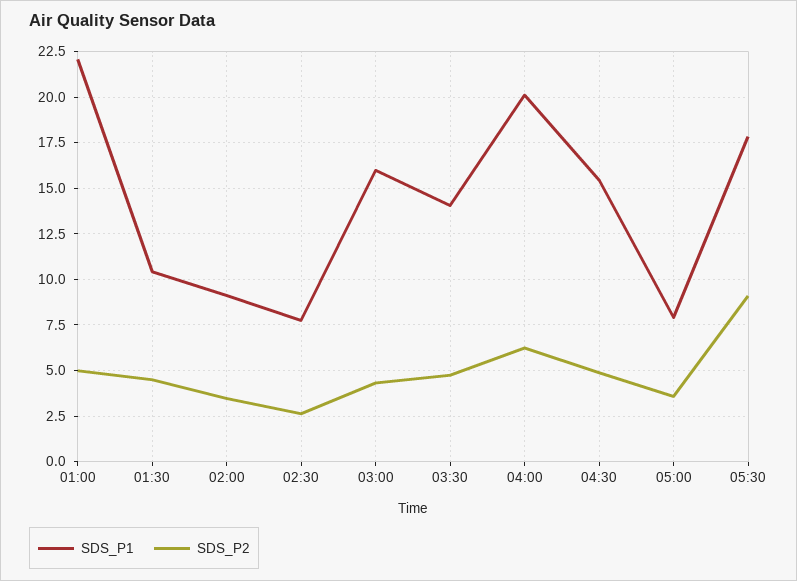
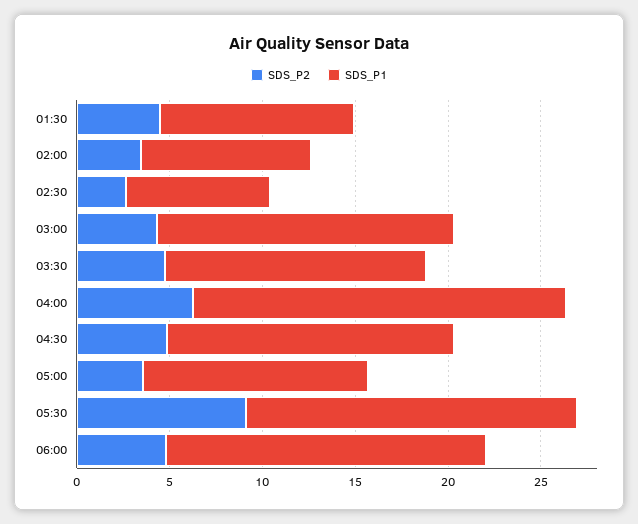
SDS_P1, 01:00: 22 -> none
SDS_P2, 01:00: 5 -> none
SDS_P1, 05:00: 8 -> 12
SDS_P2, 06:00: none -> 5
SDS_P1, 06:00: none -> 17

